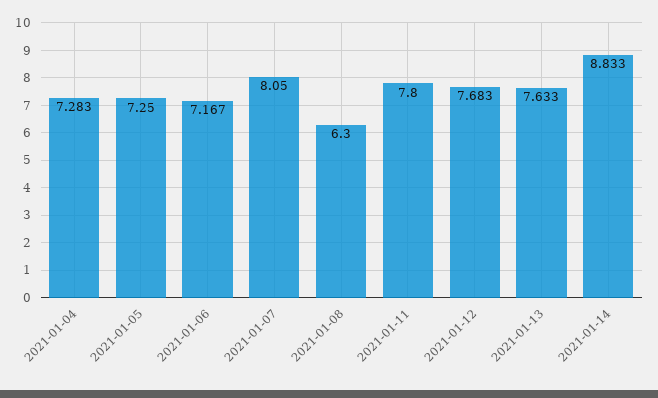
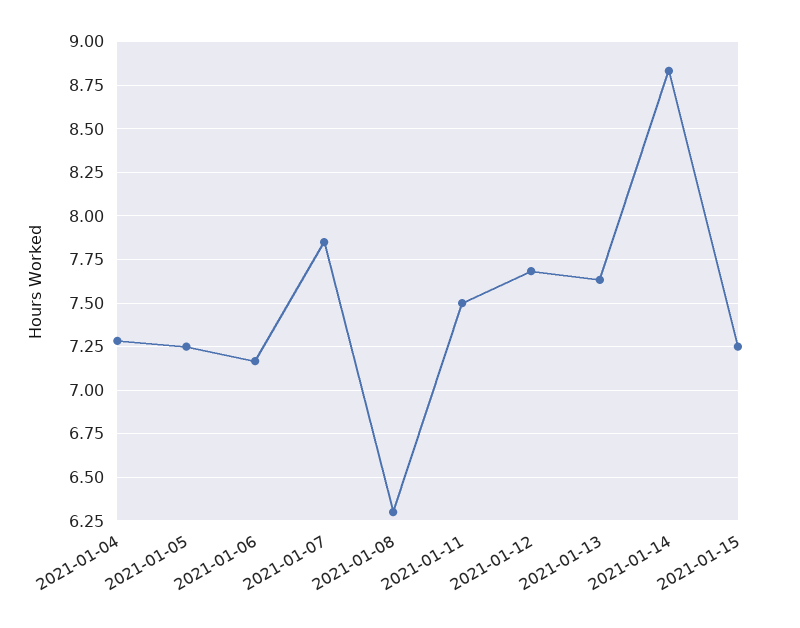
2021-01-07: 8.05 -> 7.85
2021-01-11: 7.8 -> 7.5
2021-01-15: none -> 7.25

